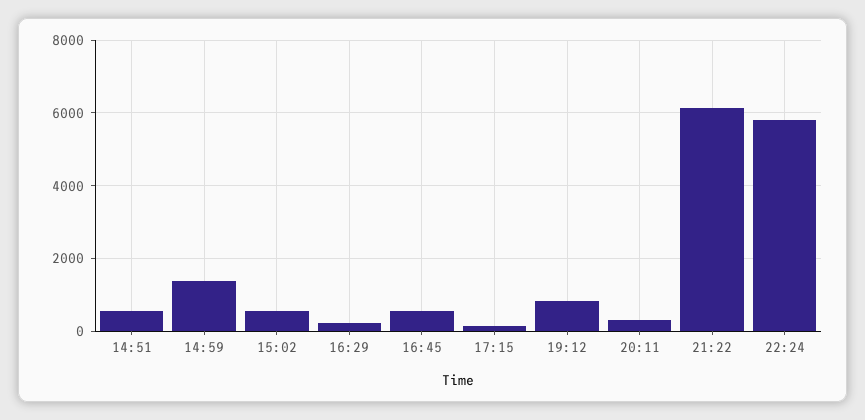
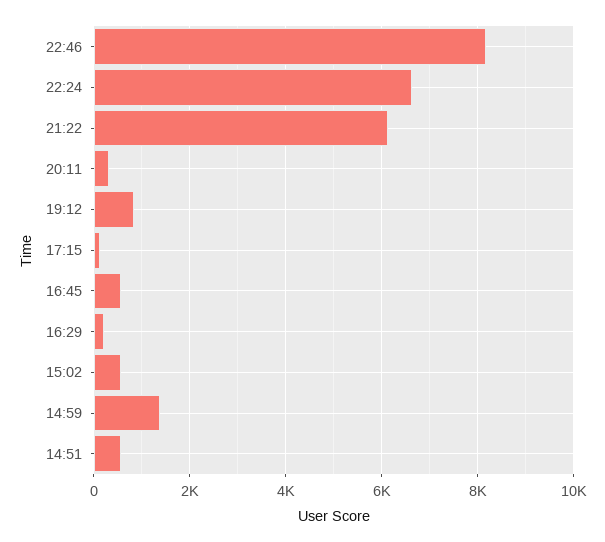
22:24: 5800 -> 6600
22:46: none -> 8200

